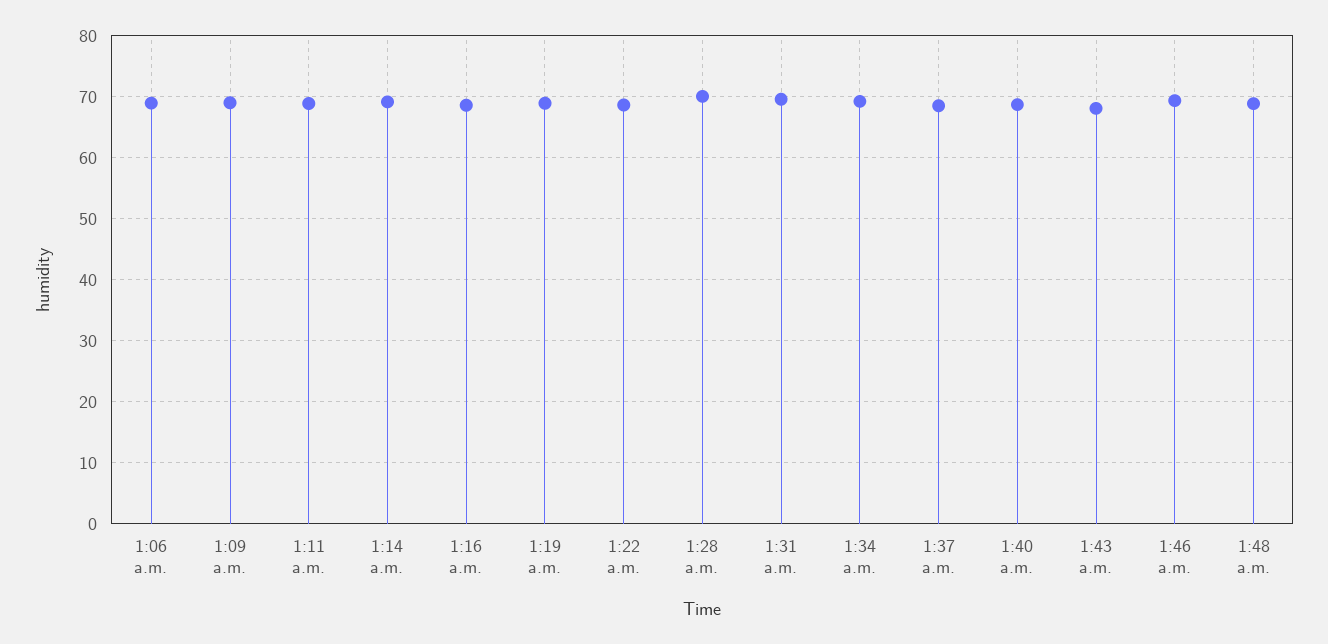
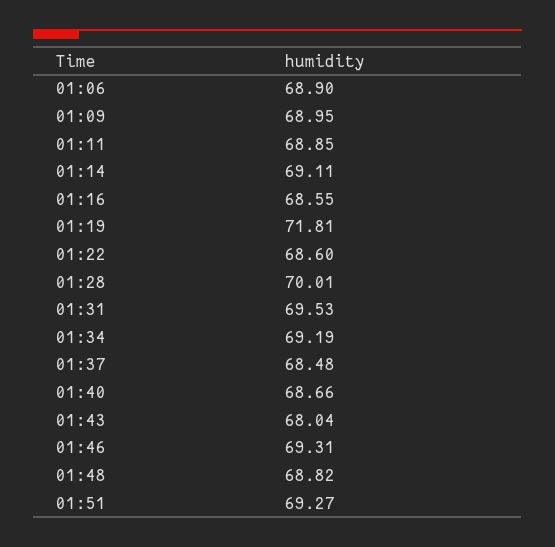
1:19 a.m.: 69 -> 71.81
01:51: none -> 69.27

